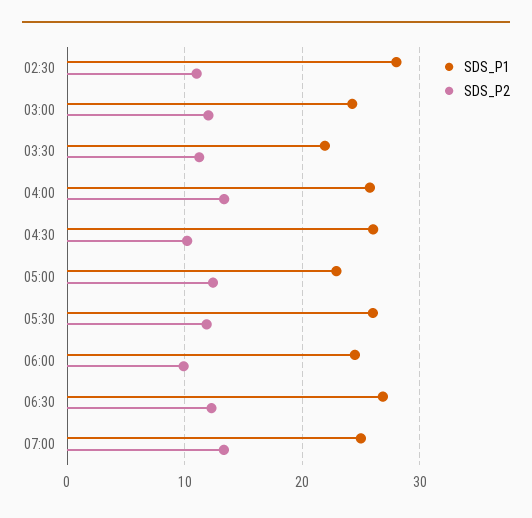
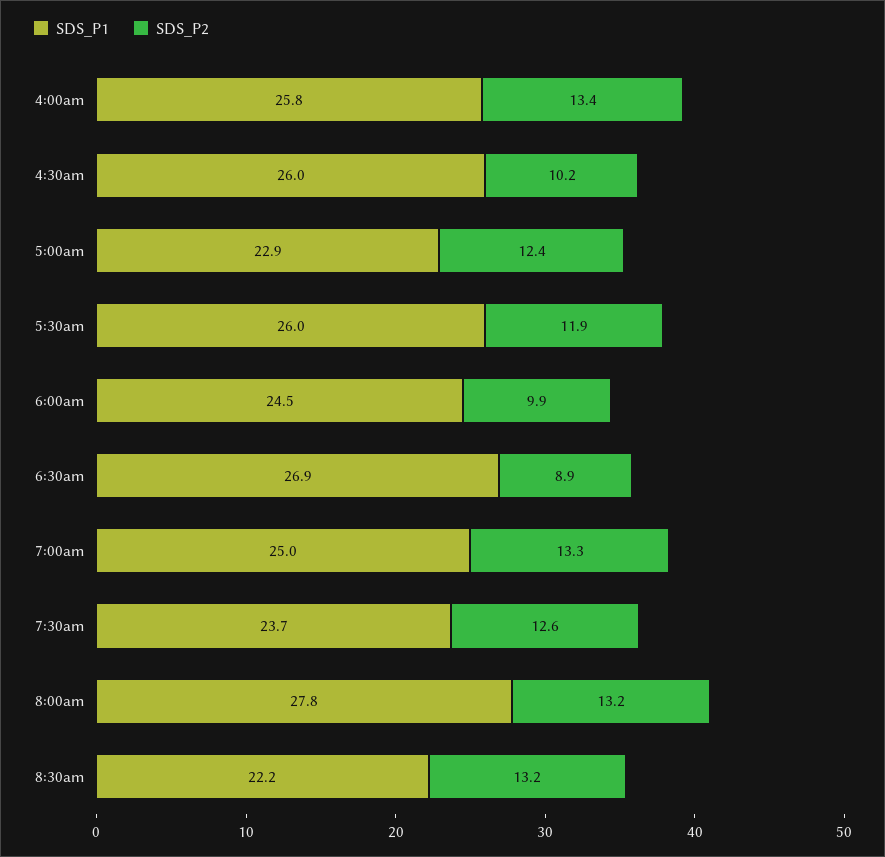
SDS_P1, 02:30: 28 -> none
SDS_P2, 02:30: 11 -> none
SDS_P1, 03:00: 24 -> none
SDS_P2, 03:00: 12 -> none
SDS_P1, 03:30: 22 -> none
SDS_P2, 03:30: 11 -> none
SDS_P2, 06:30: 12 -> 8.9
SDS_P1, 7:30am: none -> 23.7
SDS_P2, 7:30am: none -> 12.6
SDS_P1, 8:00am: none -> 27.8
SDS_P2, 8:00am: none -> 13.2
SDS_P1, 8:30am: none -> 22.2
SDS_P2, 8:30am: none -> 13.2

